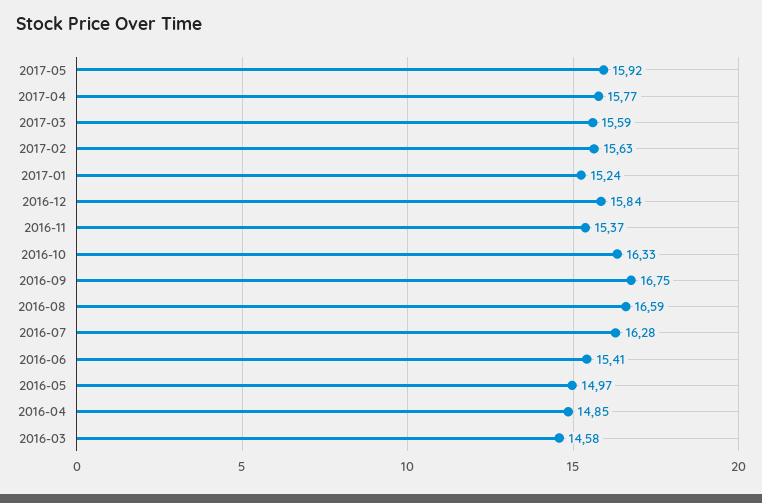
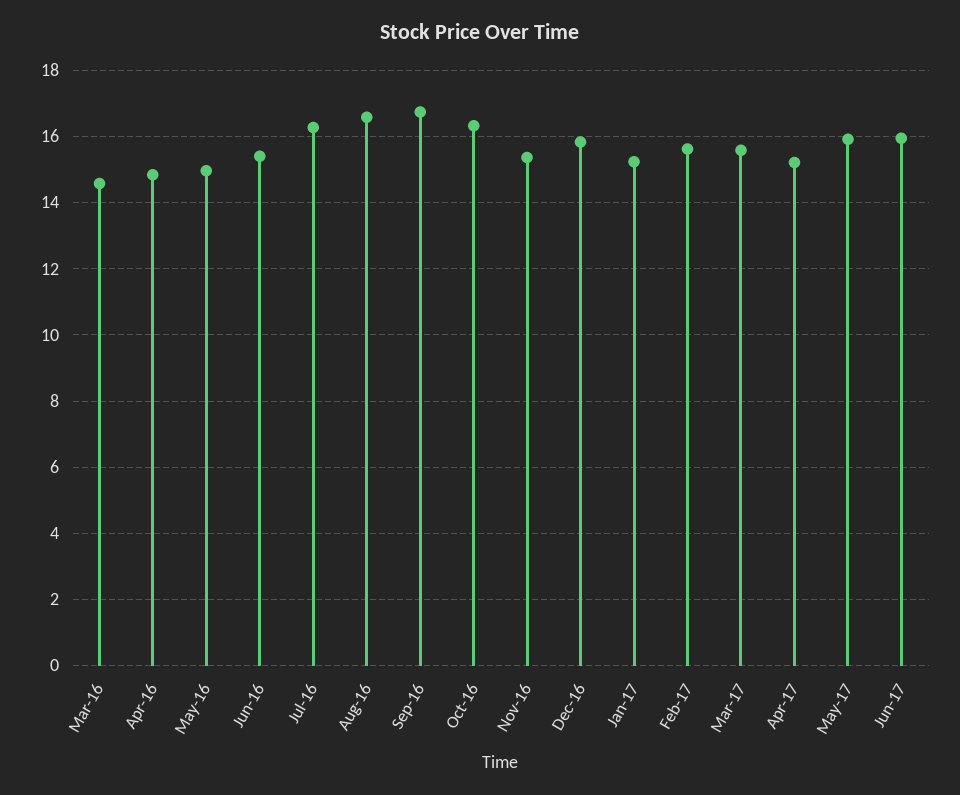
2017-04: 15.77 -> 15.2
Jun-17: none -> 16

